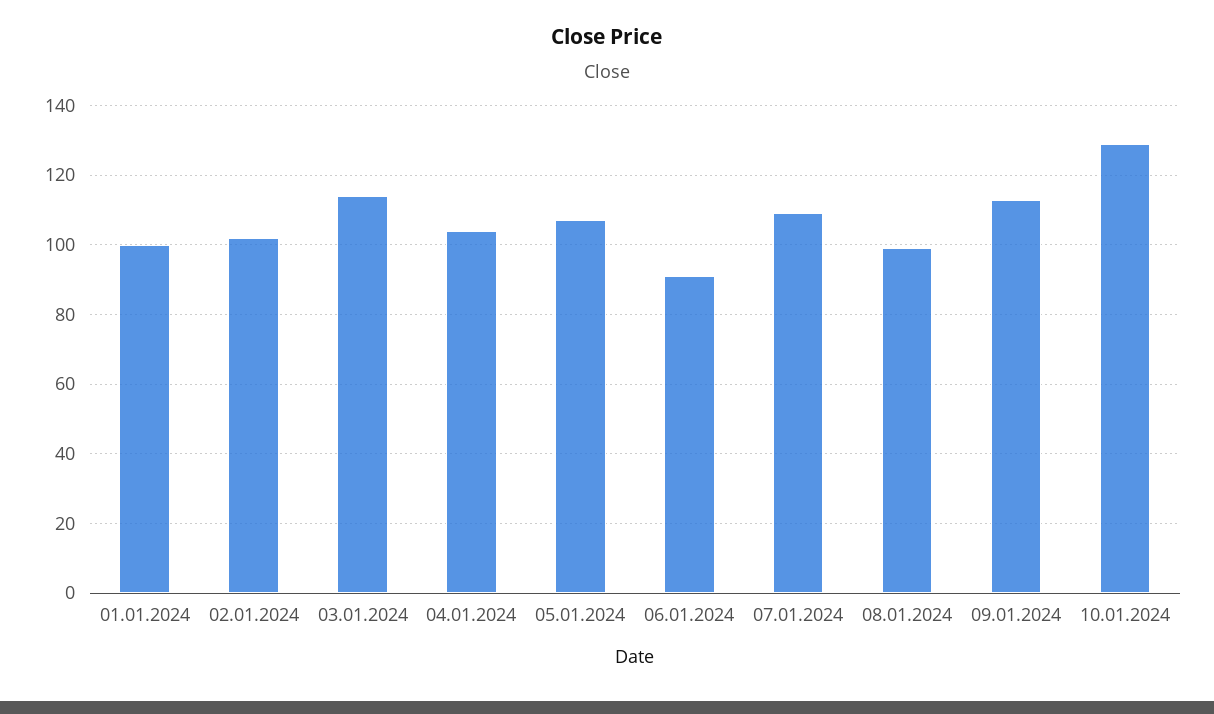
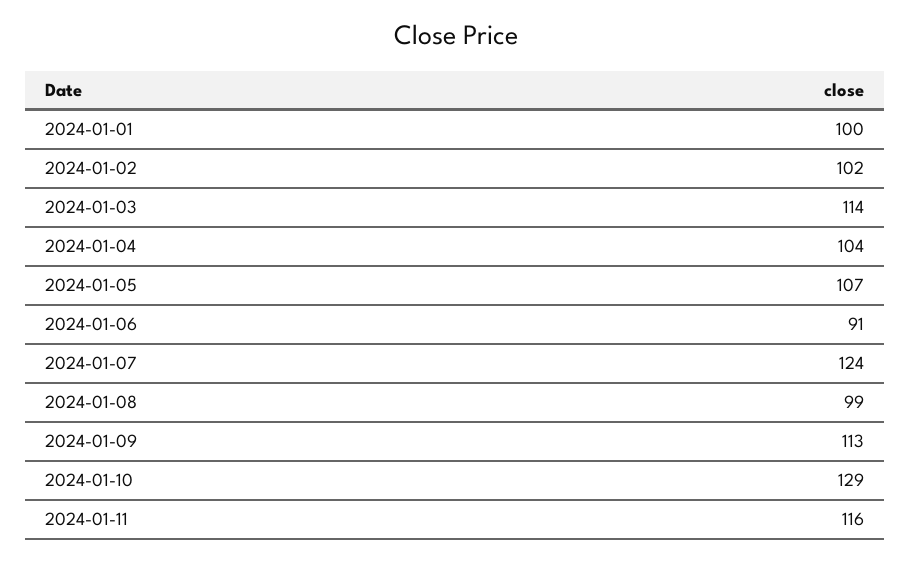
07.01.2024: 110 -> 124
2024-01-11: none -> 116

